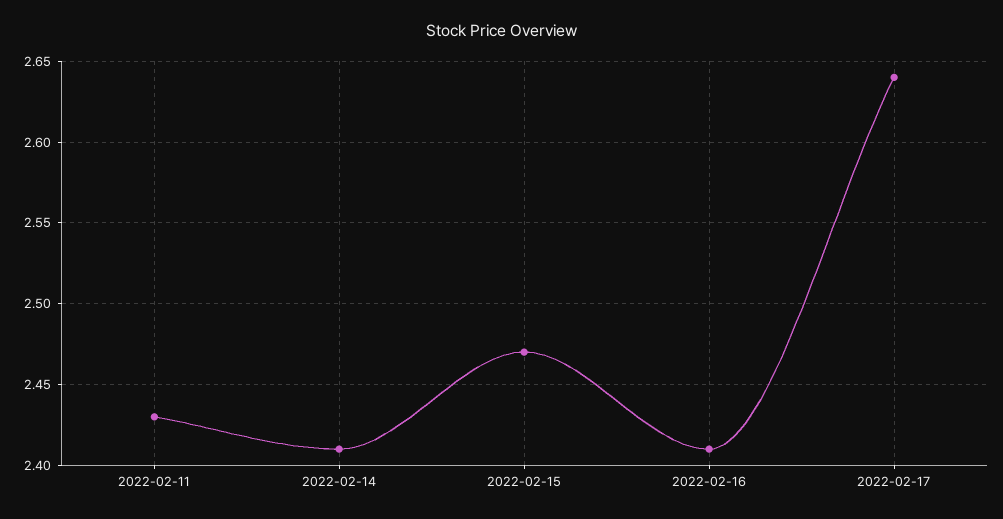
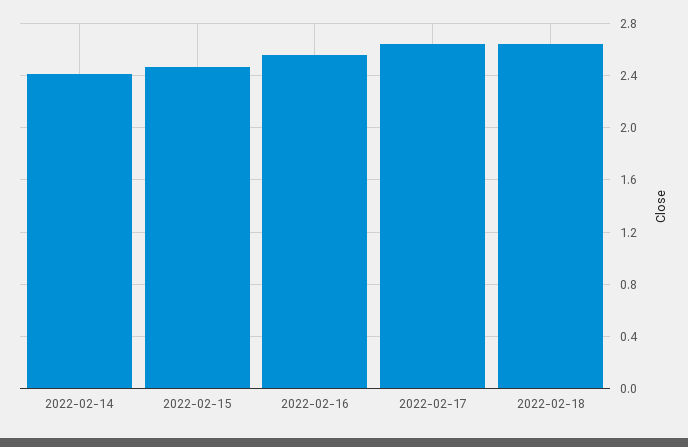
2022-02-11: 2.43 -> none
2022-02-16: 2.41 -> 2.55
2022-02-18: none -> 2.65

